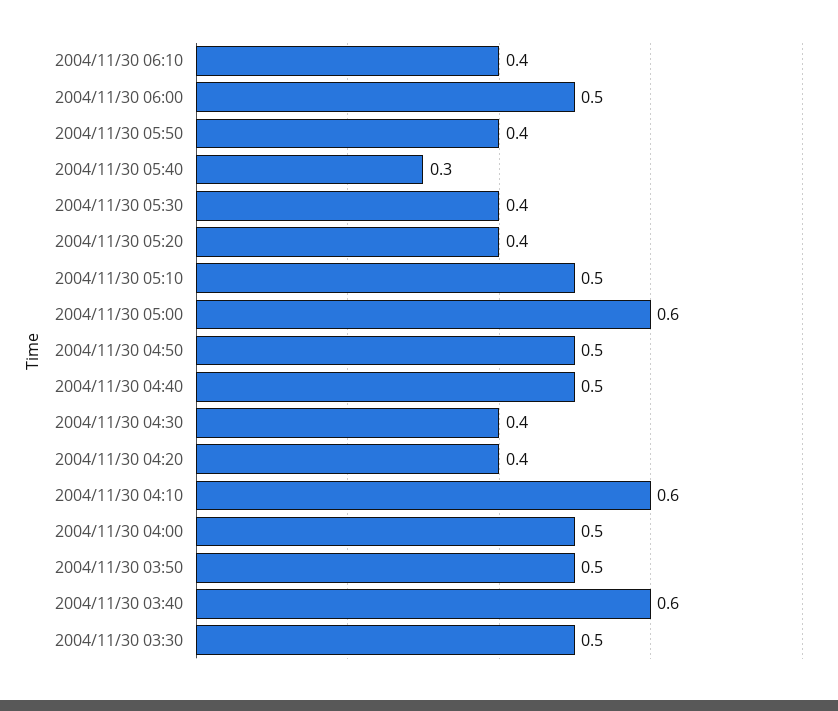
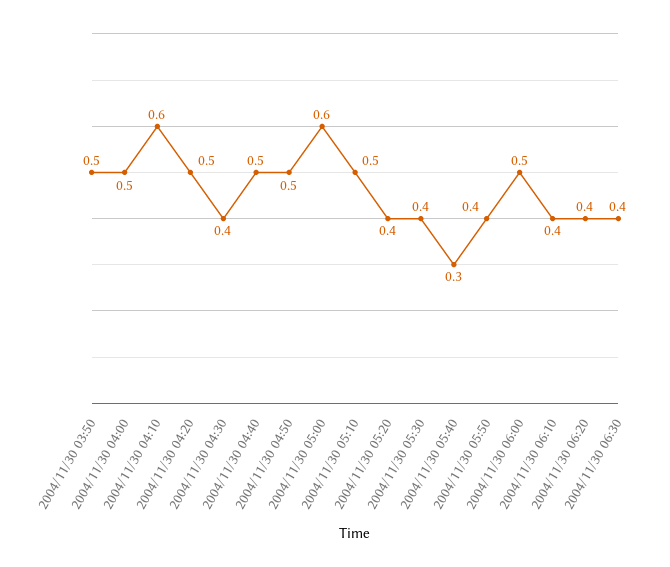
2004/11/30 04:20: 0.4 -> 0.5
2004/11/30 03:40: 0.6 -> none
2004/11/30 03:30: 0.5 -> none
2004/11/30 06:20: none -> 0.4
2004/11/30 06:30: none -> 0.4

